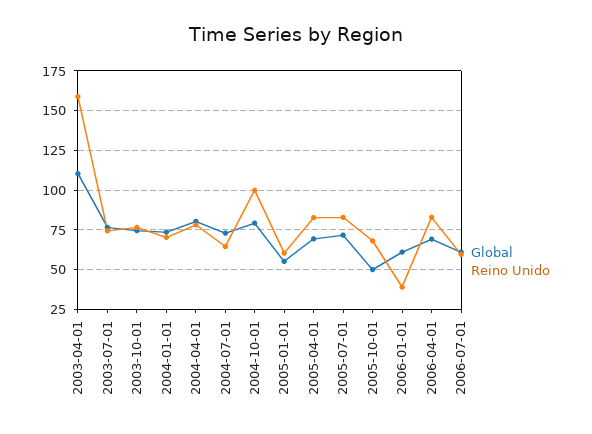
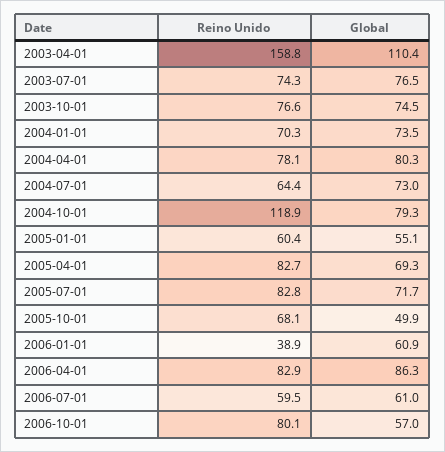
Reino Unido, 2004-10-01: 100 -> 118.9
Global, 2006-04-01: 70 -> 86.3
Reino Unido, 2006-10-01: none -> 80.1
Global, 2006-10-01: none -> 57

